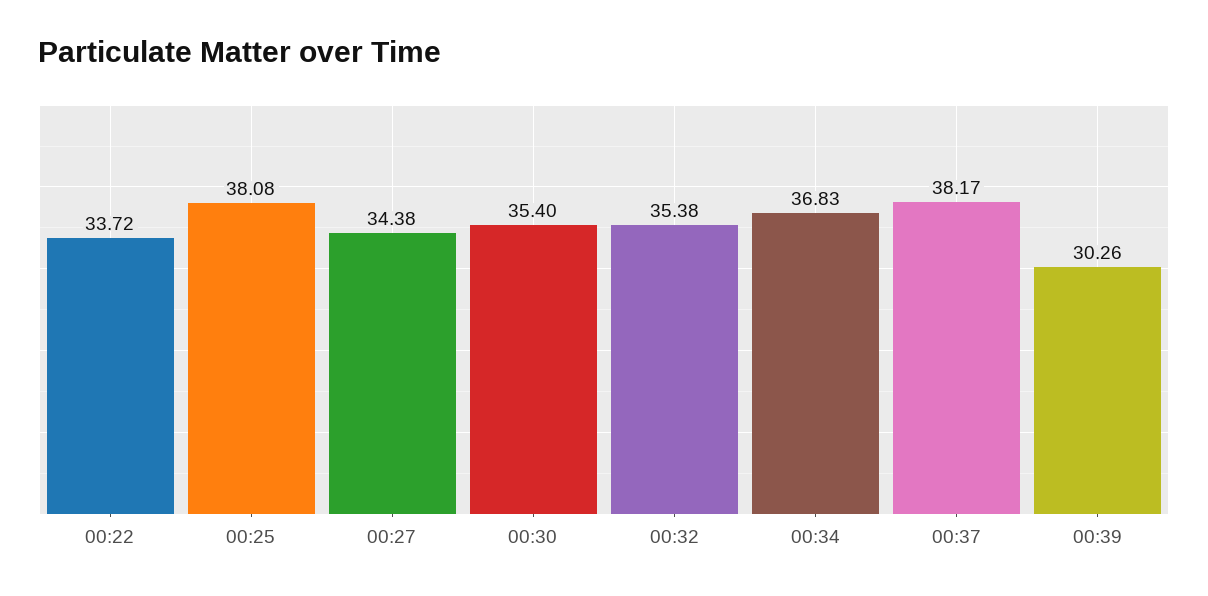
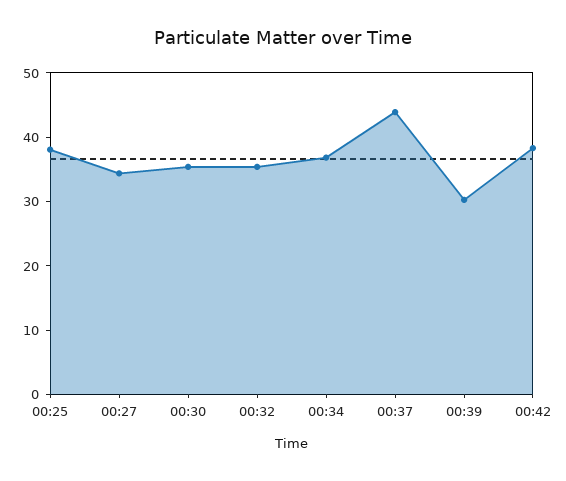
00:22: 33.72 -> none
00:37: 38.17 -> 44
00:42: none -> 38

